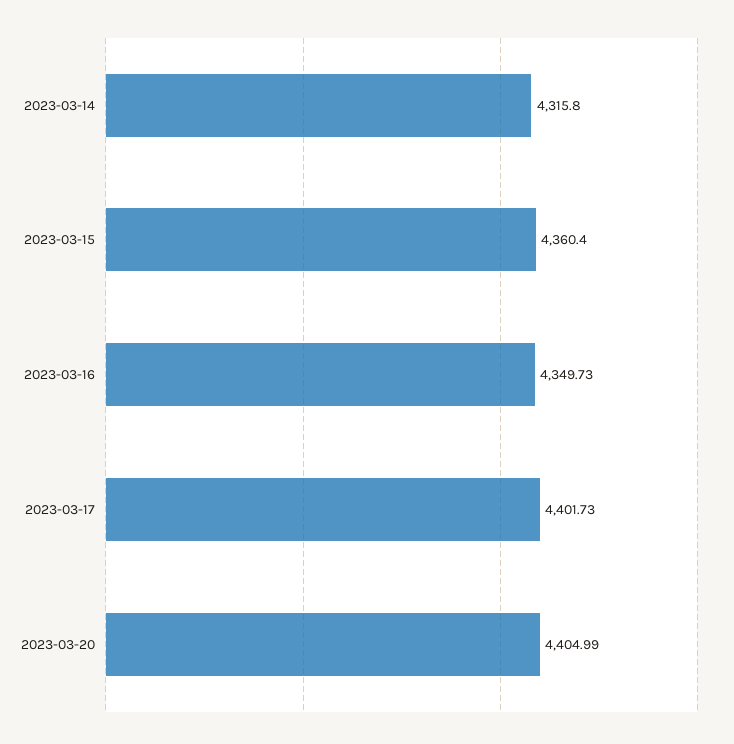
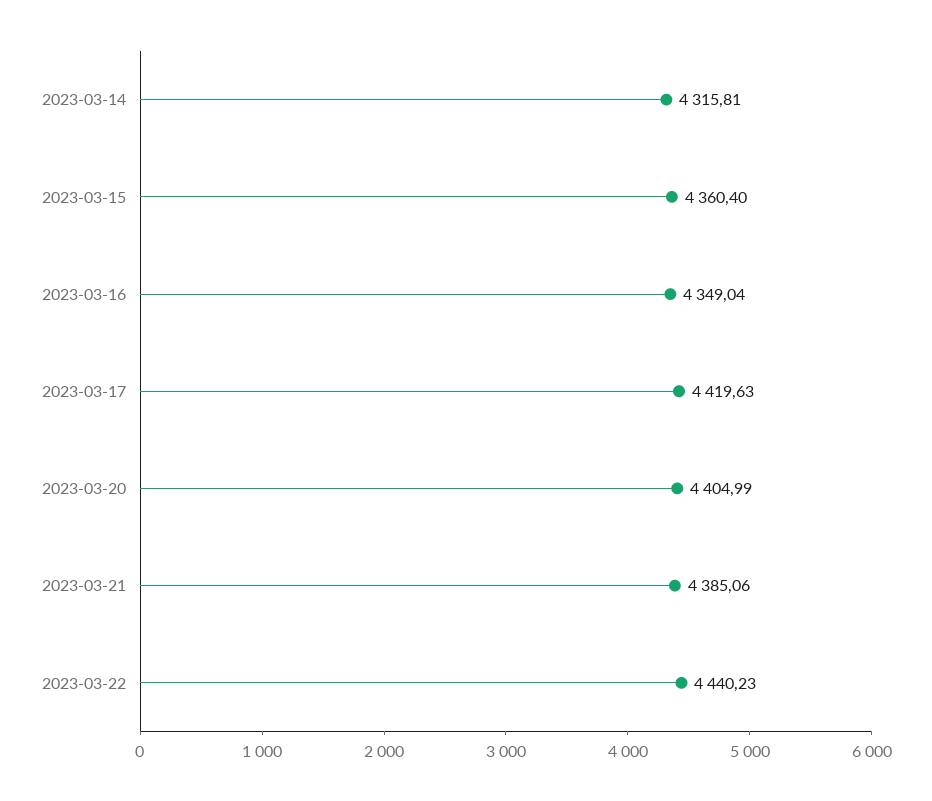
2023-03-14: 4315.8 -> 4315.81
2023-03-16: 4349.73 -> 4349.04
2023-03-17: 4401.73 -> 4419.63
2023-03-21: none -> 4385.06
2023-03-22: none -> 4440.23

